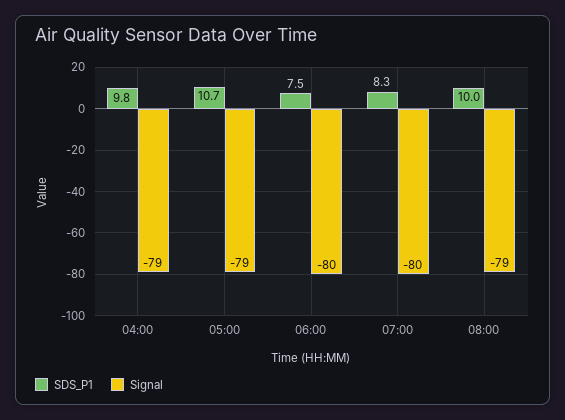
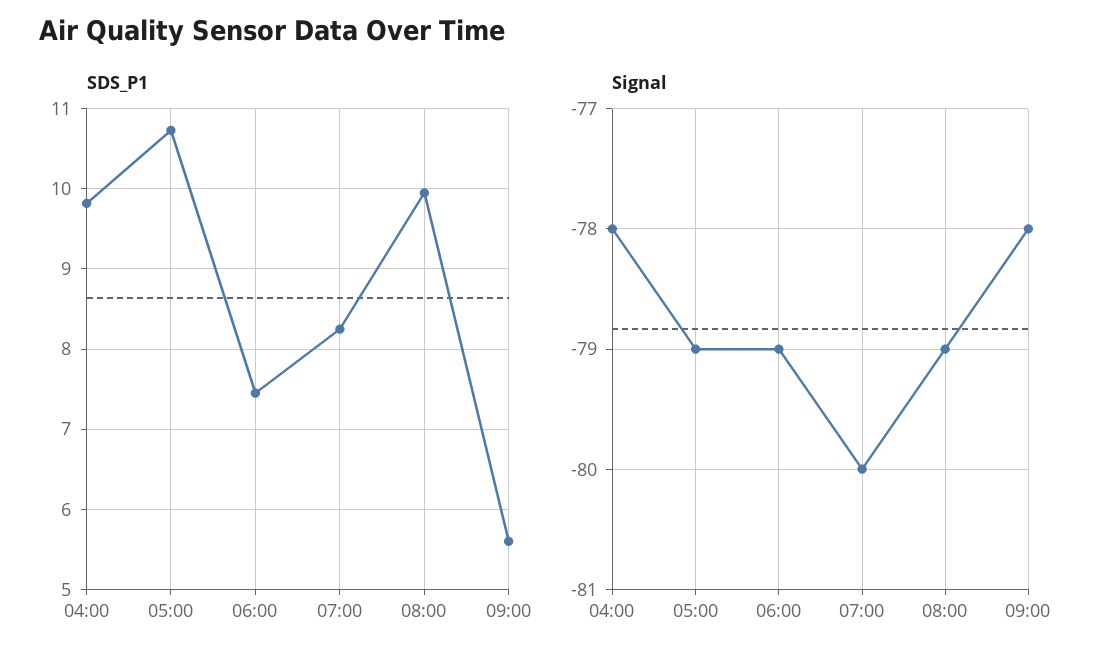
Signal, 04:00: -79 -> -78
Signal, 06:00: -80 -> -79
SDS_P1, 09:00: none -> 5.6
Signal, 09:00: none -> -78

